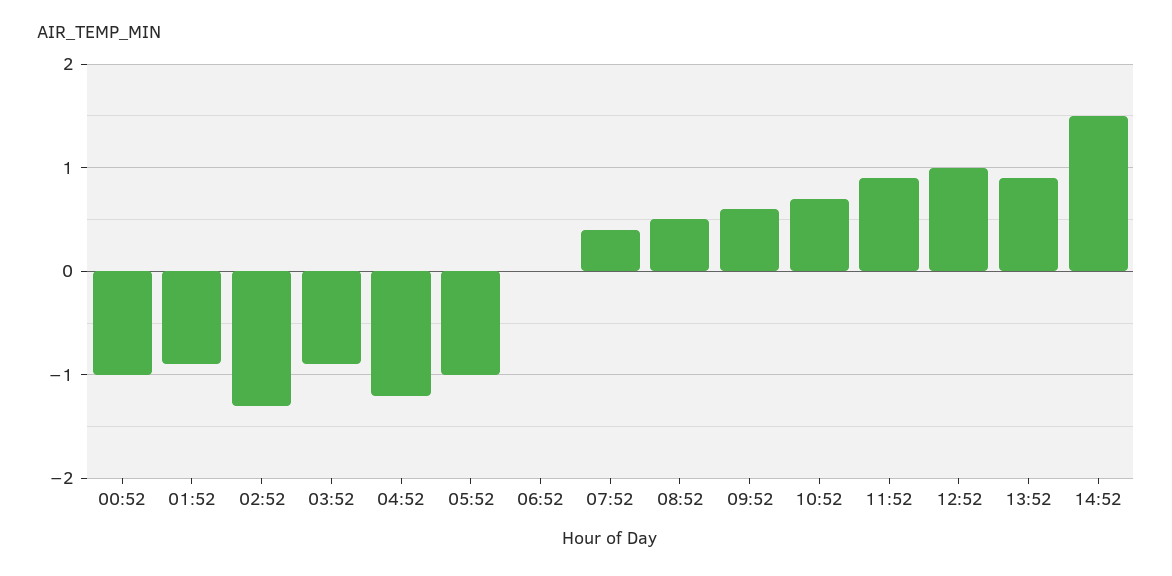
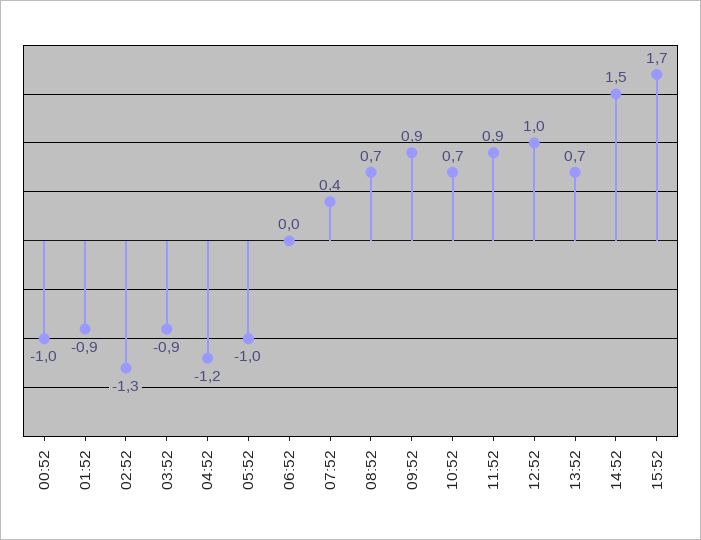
08:52: 0.5 -> 0.7
09:52: 0.6 -> 0.9
13:52: 0.9 -> 0.7
15:52: none -> 1.7

